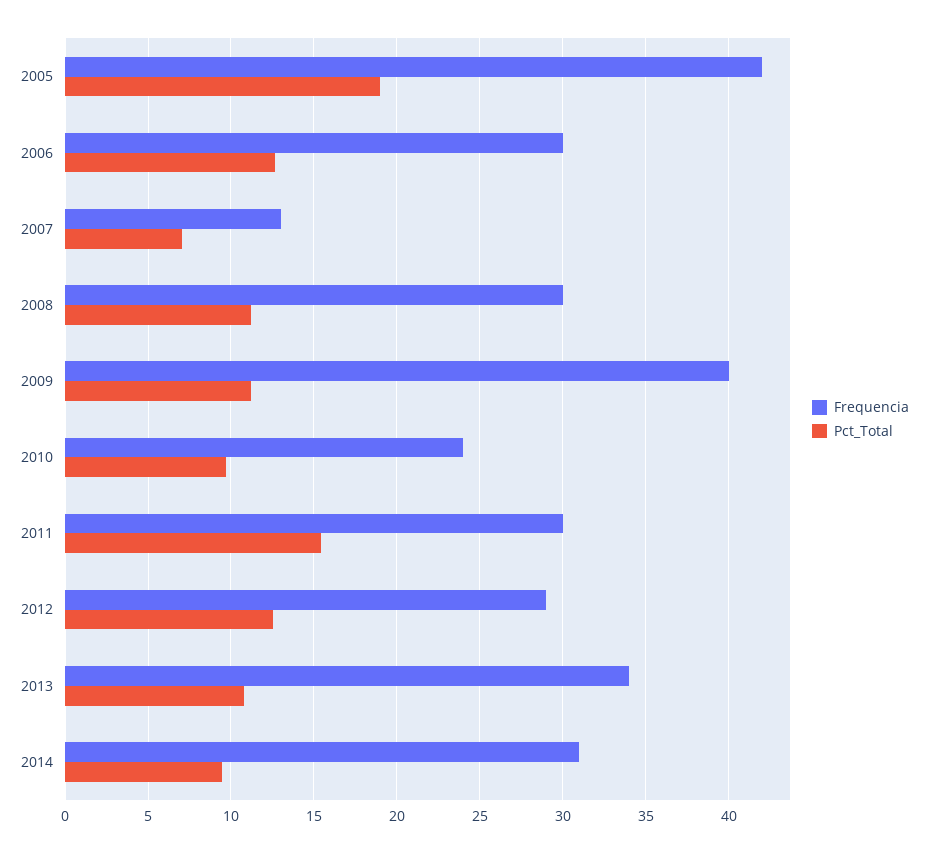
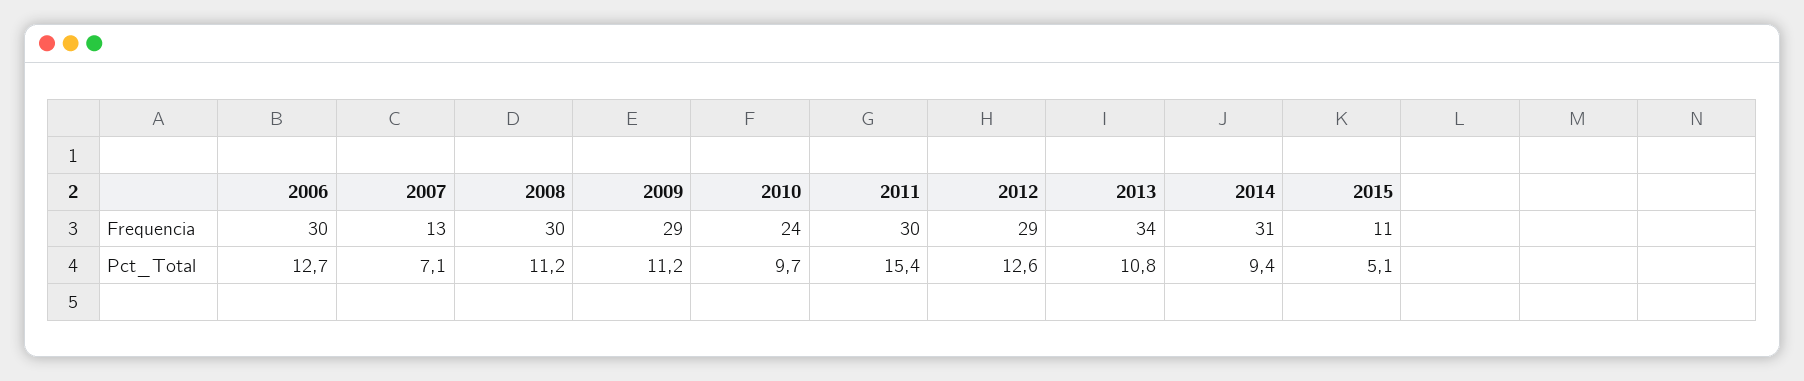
Frequencia, 2005: 42 -> none
Pct_Total, 2005: 19 -> none
Frequencia, 2009: 40 -> 29
Frequencia, 2015: none -> 11
Pct_Total, 2015: none -> 5.1

